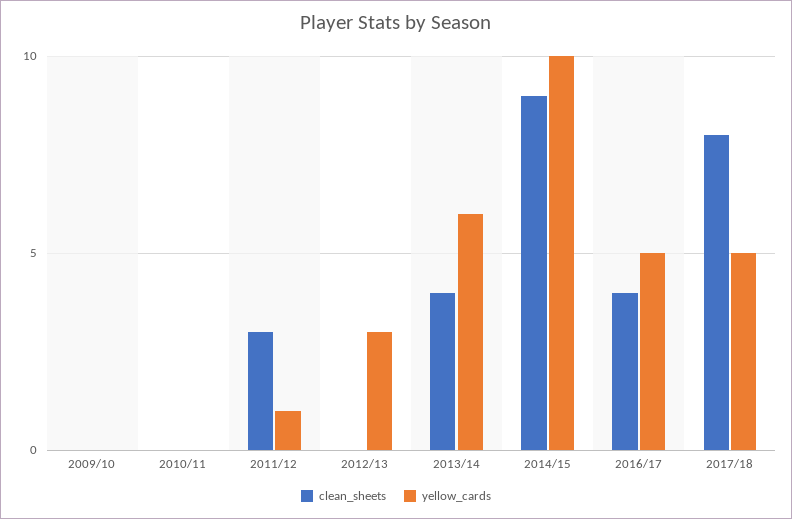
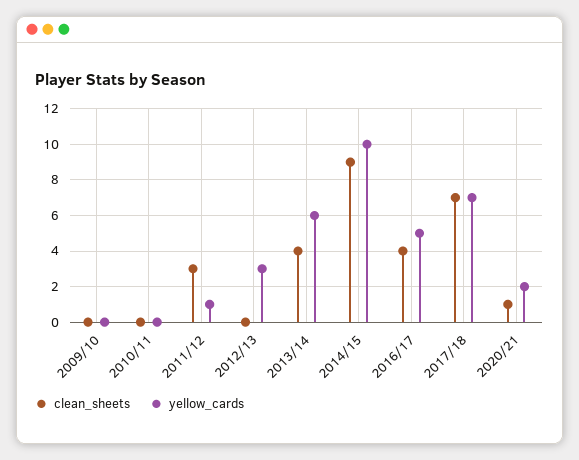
clean_sheets, 2017/18: 8 -> 7
yellow_cards, 2017/18: 5 -> 7
clean_sheets, 2020/21: none -> 1
yellow_cards, 2020/21: none -> 2

